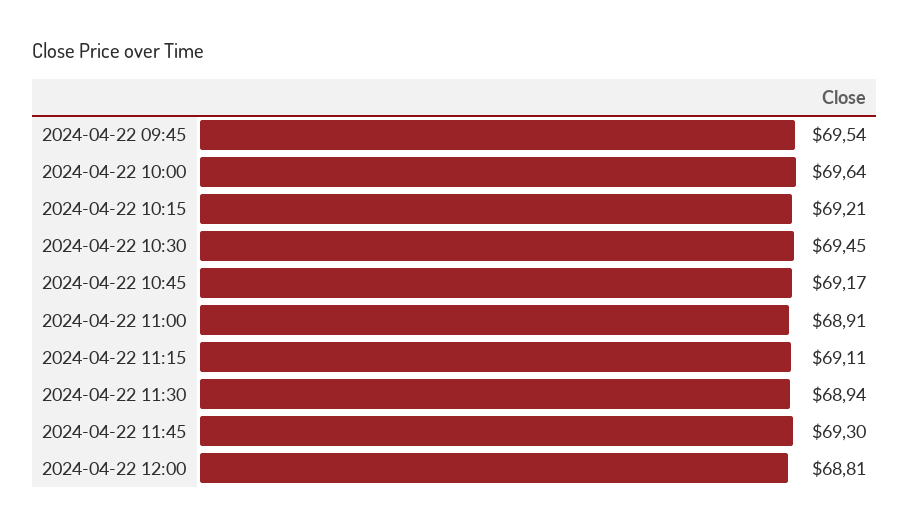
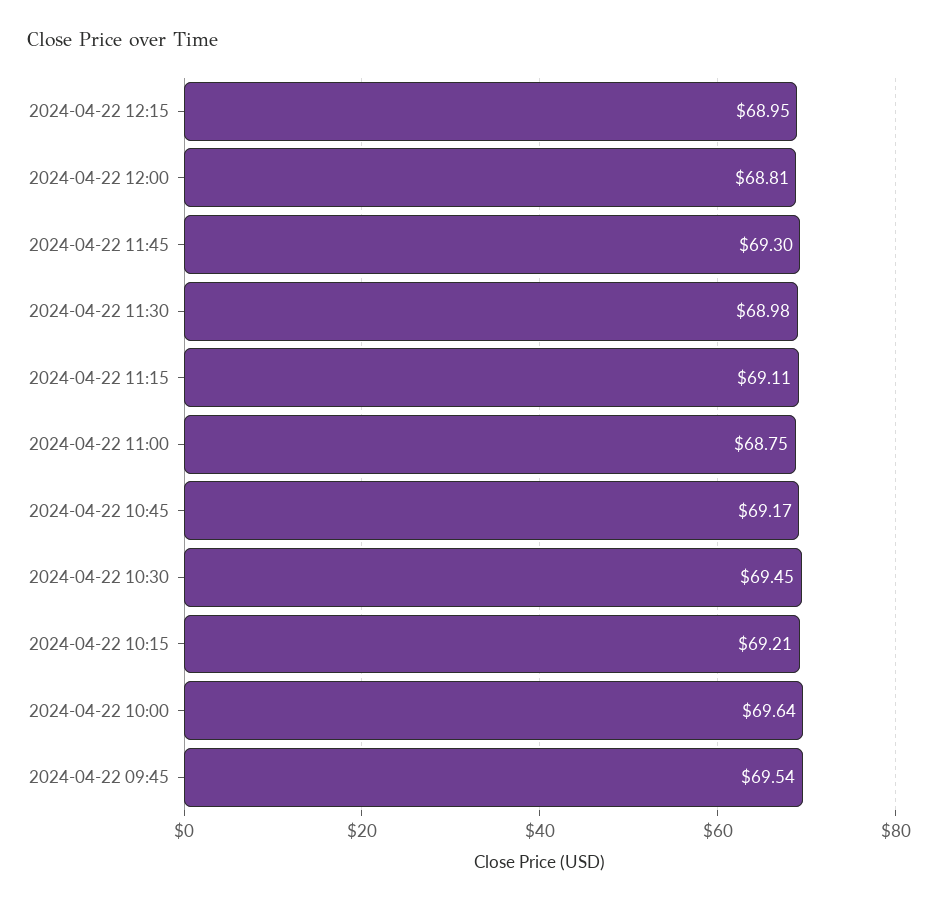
2024-04-22 11:00: 68.91 -> 68.75
2024-04-22 11:30: 68.94 -> 68.98
2024-04-22 12:15: none -> 68.95

